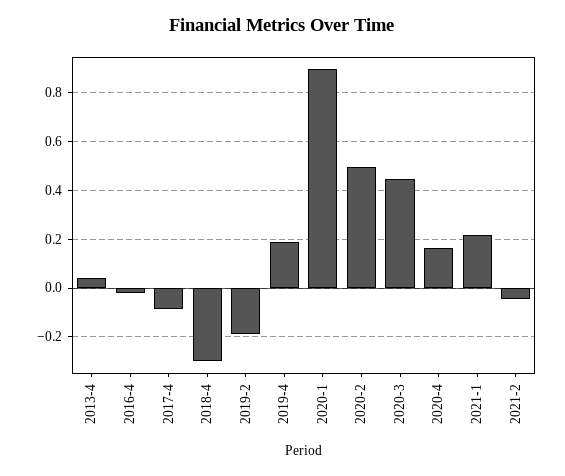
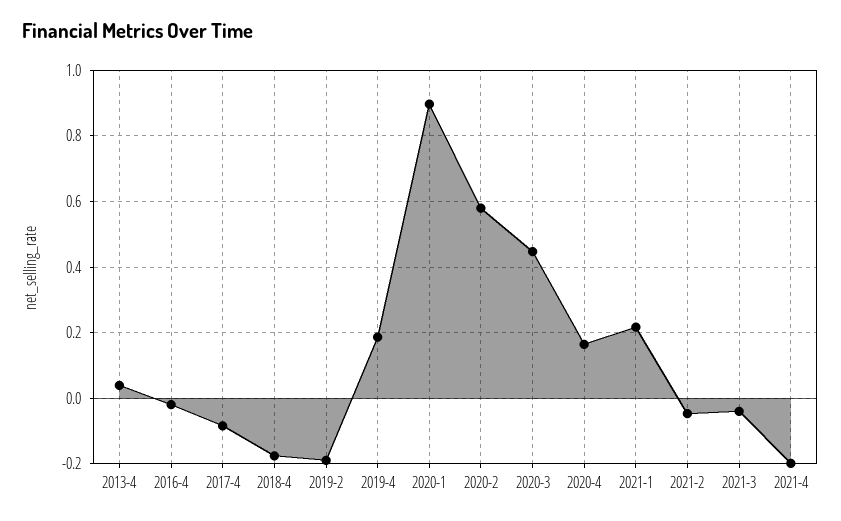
2018-4: -0.3 -> -0.18
2020-2: 0.5 -> 0.58
2021-3: none -> -0.04
2021-4: none -> -0.2

